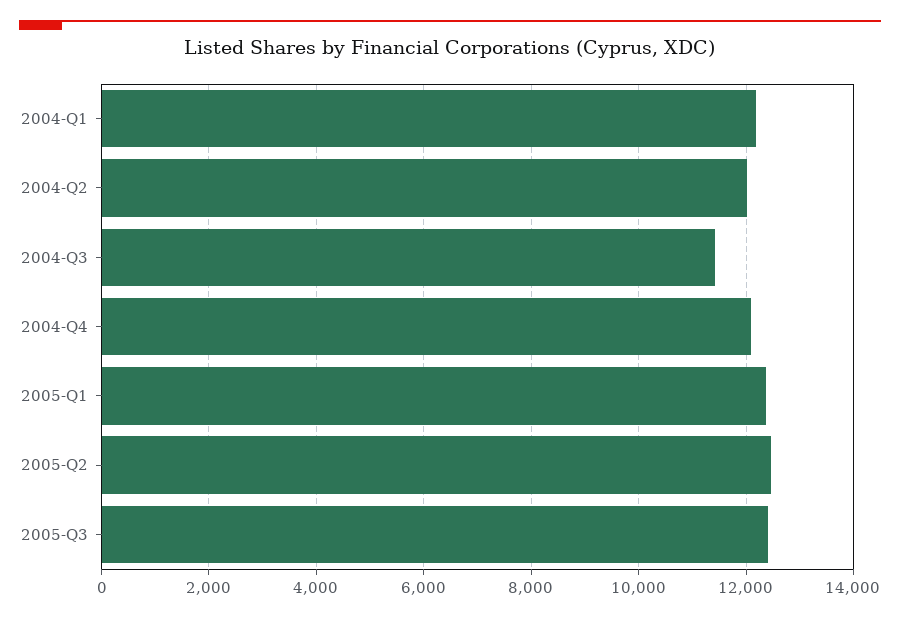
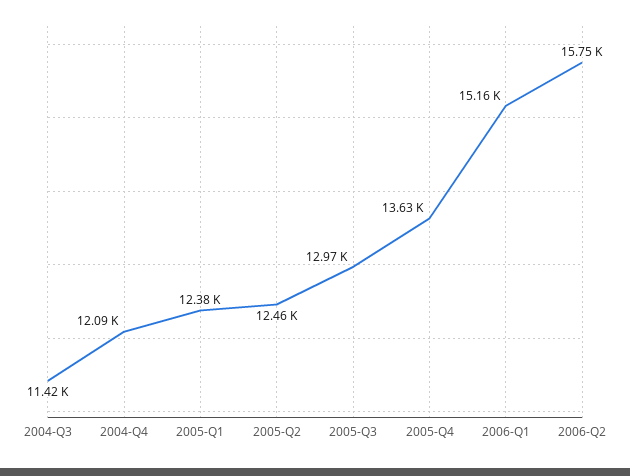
2004-Q1: 12200 -> none
2004-Q2: 12000 -> none
2005-Q3: 12400 -> 12970
2005-Q4: none -> 13630
2006-Q1: none -> 15160
2006-Q2: none -> 15750

